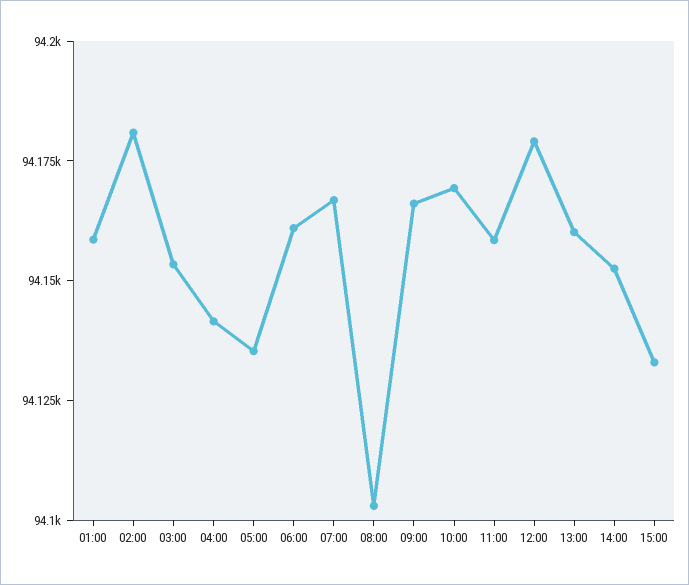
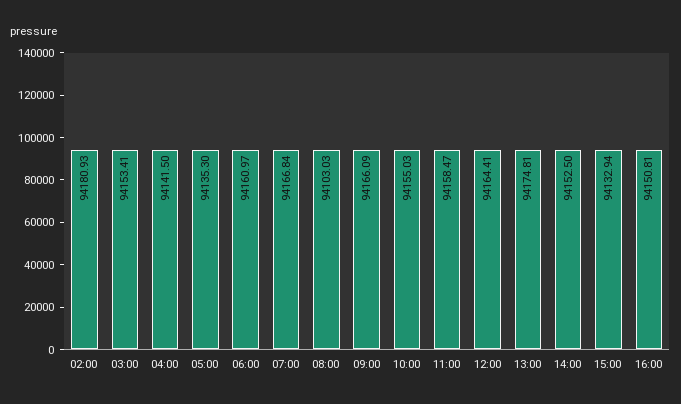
01:00: 94160 -> none
10:00: 94170 -> 94155.03
12:00: 94180 -> 94164.41
13:00: 94160 -> 94174.81
16:00: none -> 94150.81

